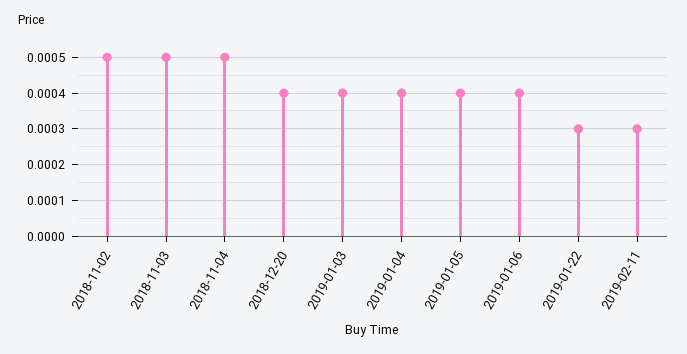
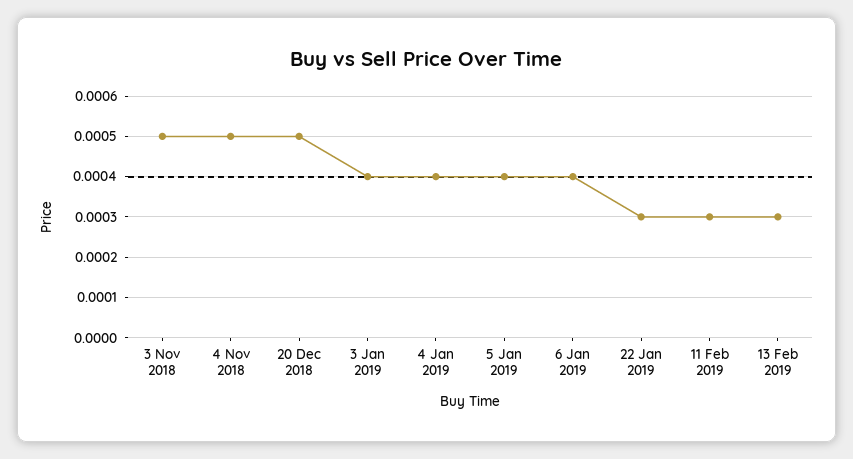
2018-11-02: 0.0005 -> none
2018-12-20: 0.0004 -> 0.0005
13 Feb 2019: none -> 0.0003

